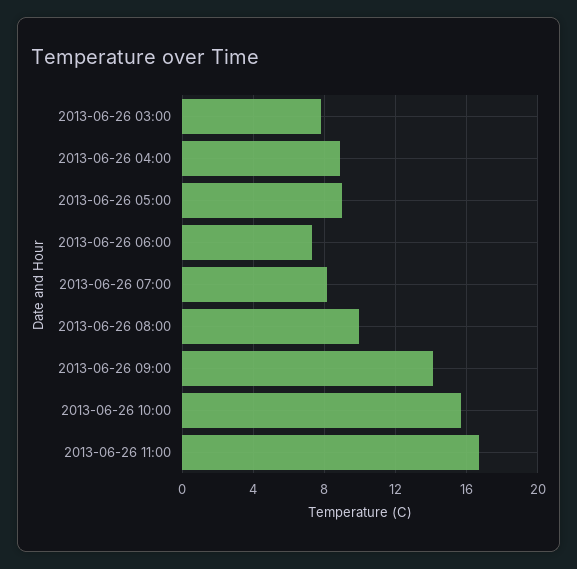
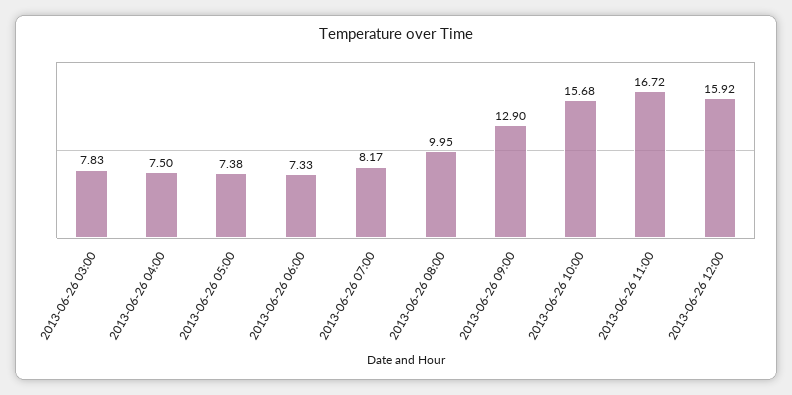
2013-06-26 04:00: 9 -> 7.5
2013-06-26 05:00: 9 -> 7.38
2013-06-26 09:00: 14 -> 12.9
2013-06-26 12:00: none -> 15.92

